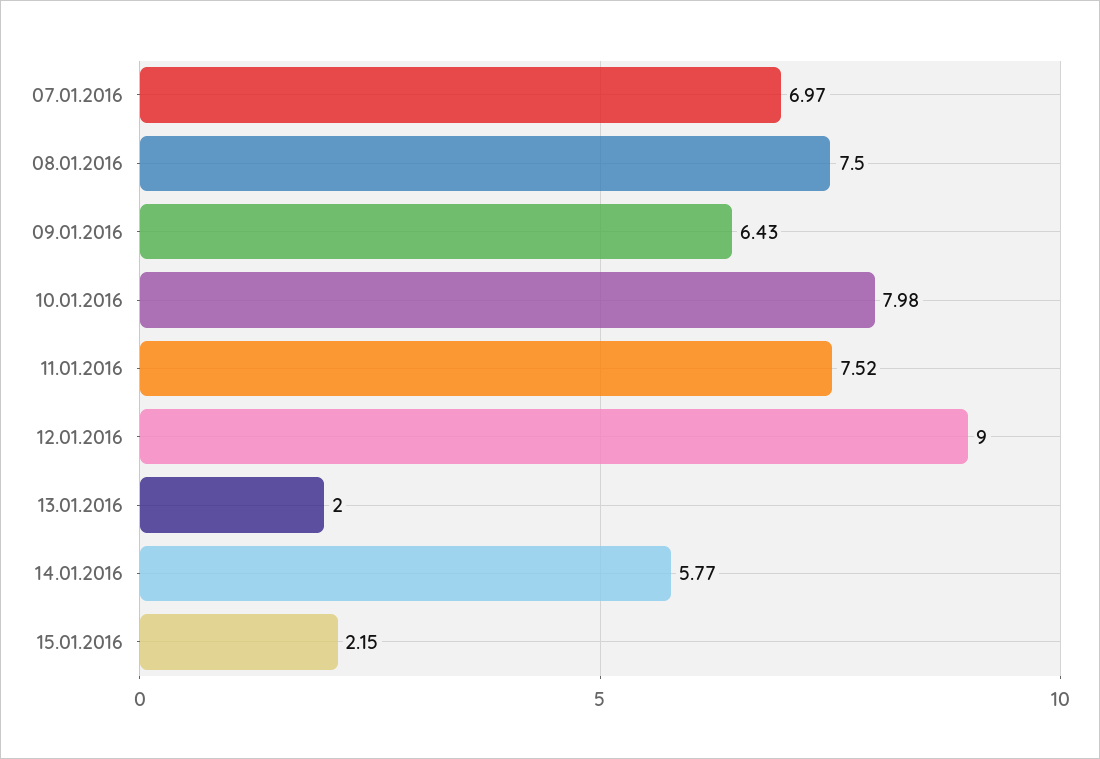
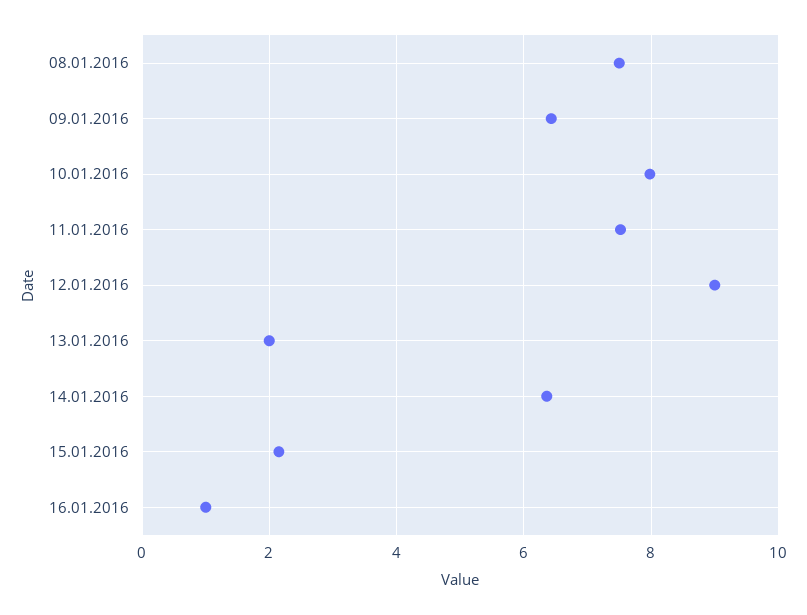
07.01.2016: 6.97 -> none
14.01.2016: 5.77 -> 6.4
16.01.2016: none -> 1

